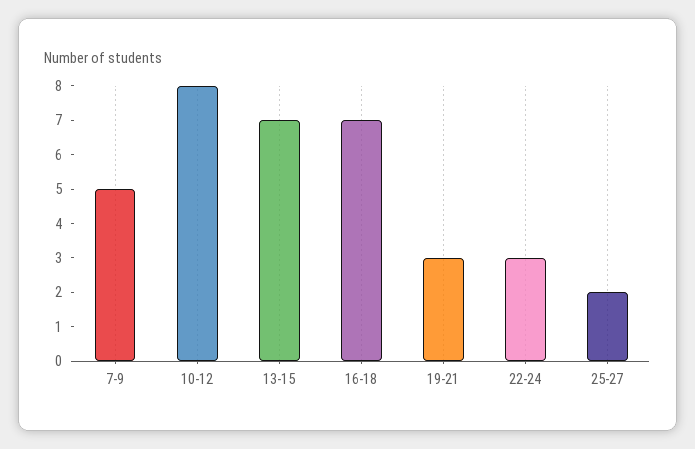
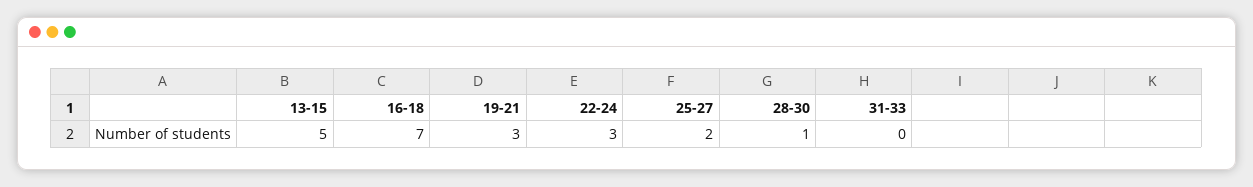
7-9: 5 -> none
10-12: 8 -> none
13-15: 7 -> 5
28-30: none -> 1
31-33: none -> 0

